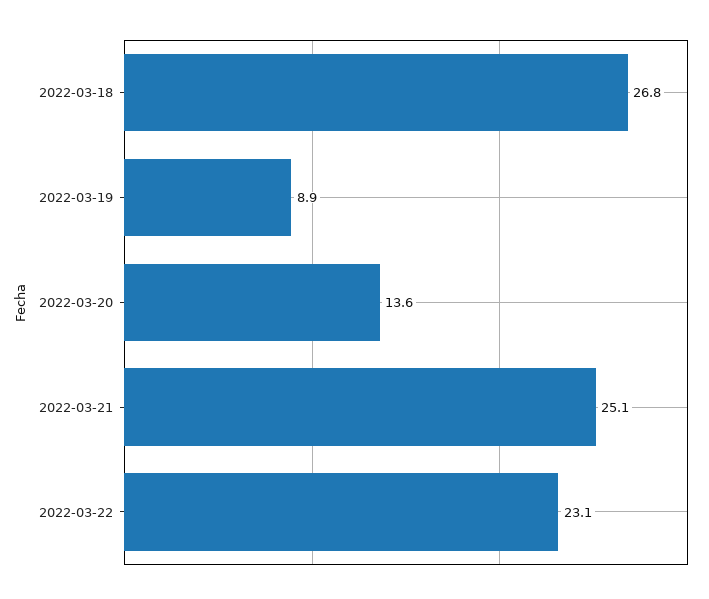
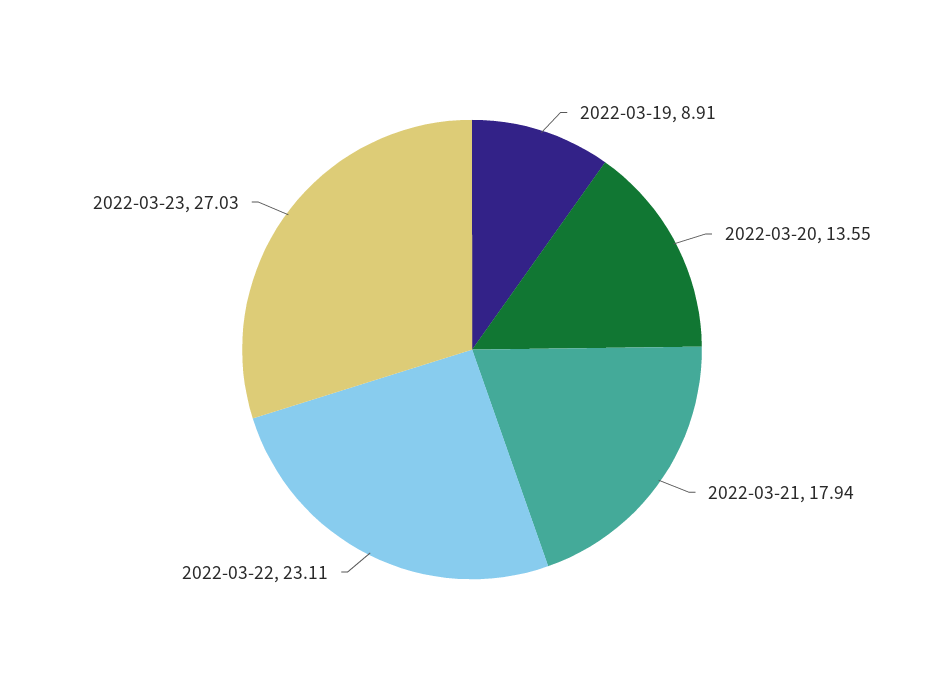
2022-03-18: 26.8 -> none
2022-03-21: 25.1 -> 17.94
2022-03-23: none -> 27.03

